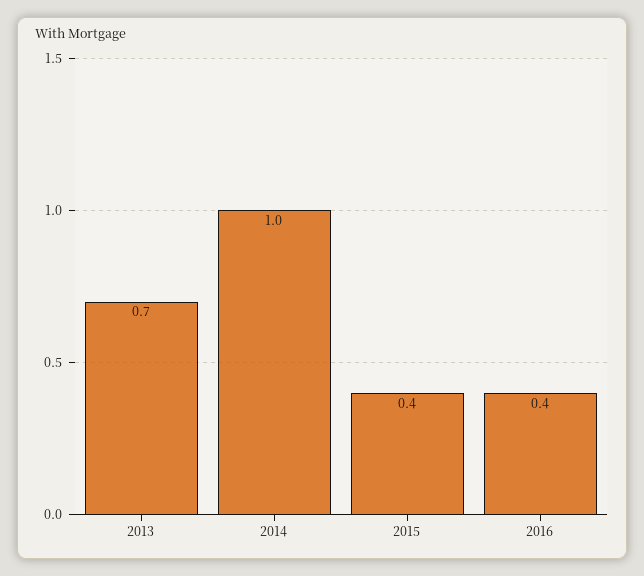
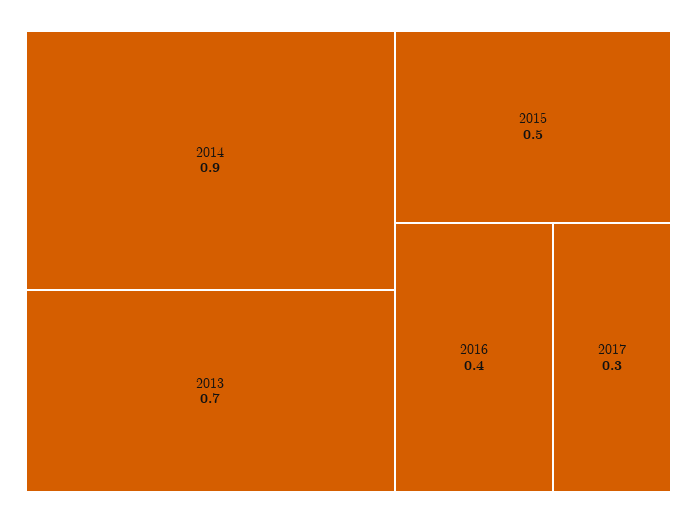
2014: 1 -> 0.9
2015: 0.4 -> 0.5
2017: none -> 0.3

